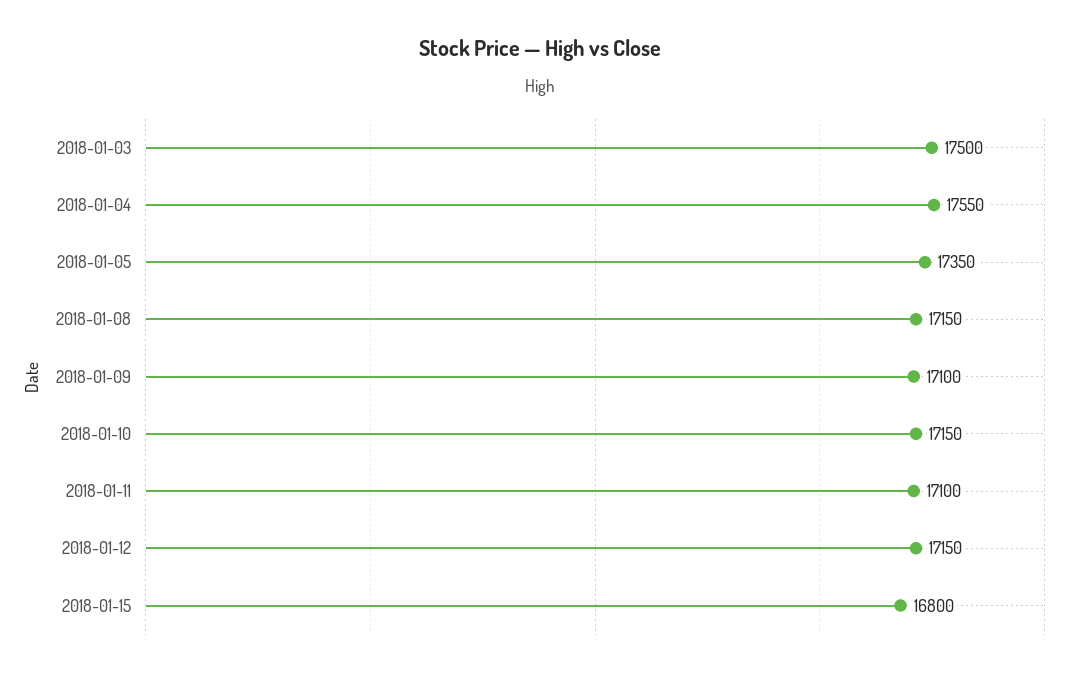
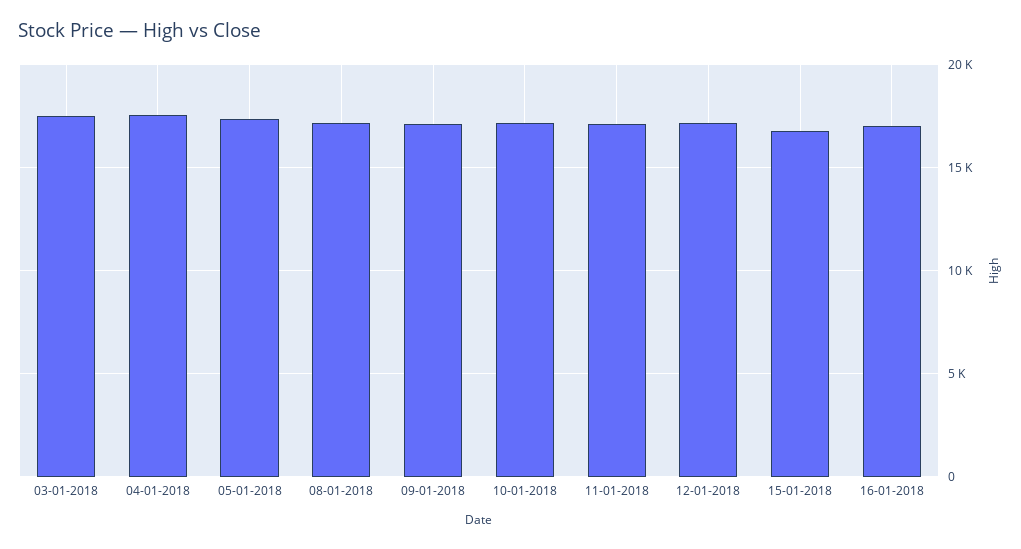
16-01-2018: none -> 17000

